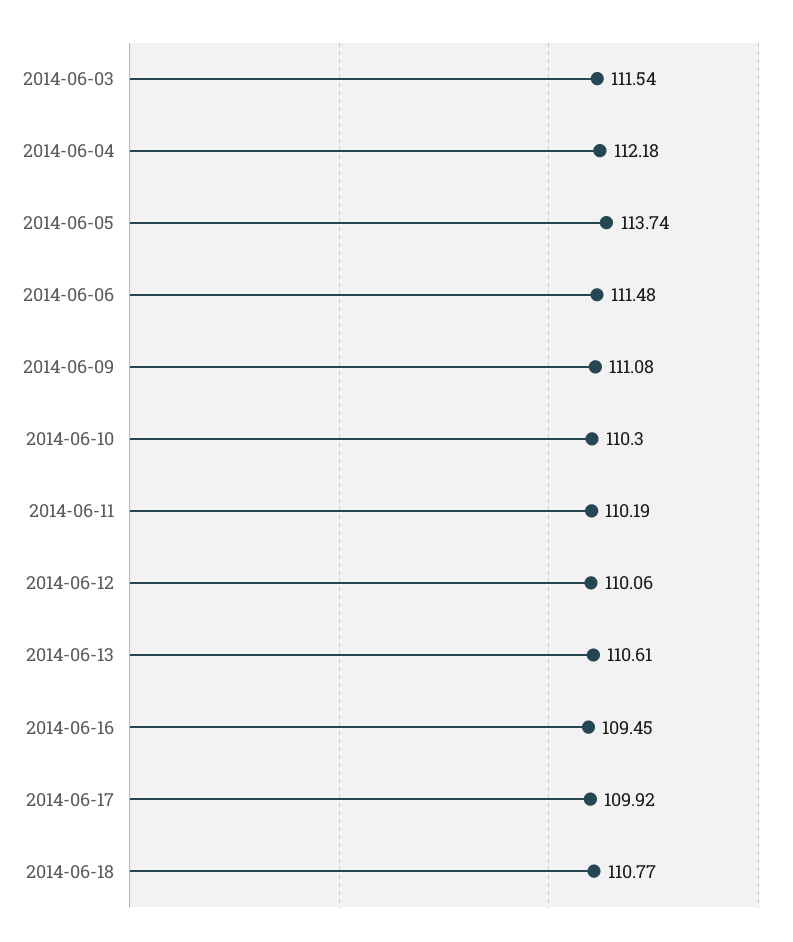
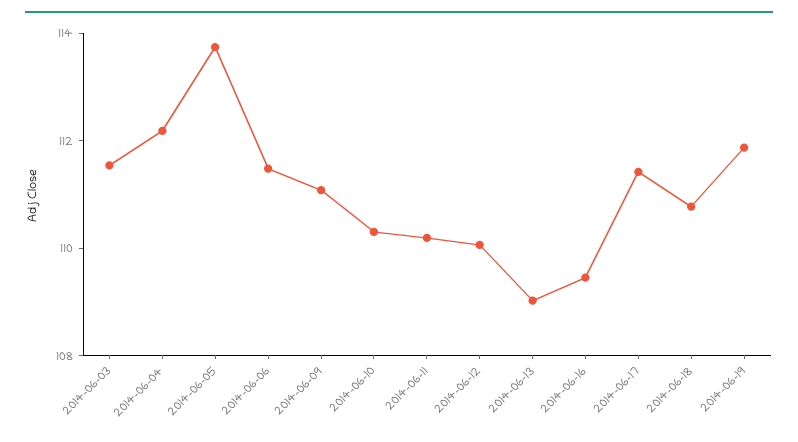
2014-06-13: 110.61 -> 109
2014-06-17: 109.92 -> 111.5
2014-06-19: none -> 112

